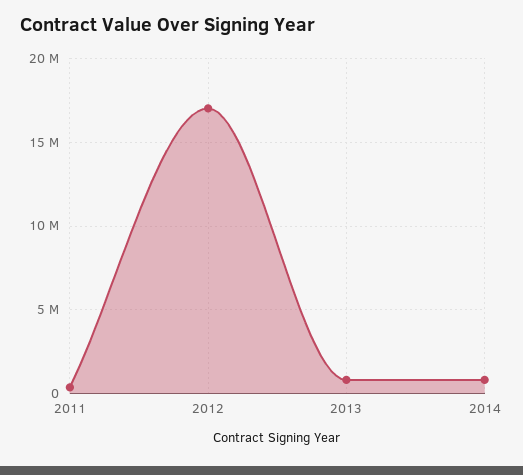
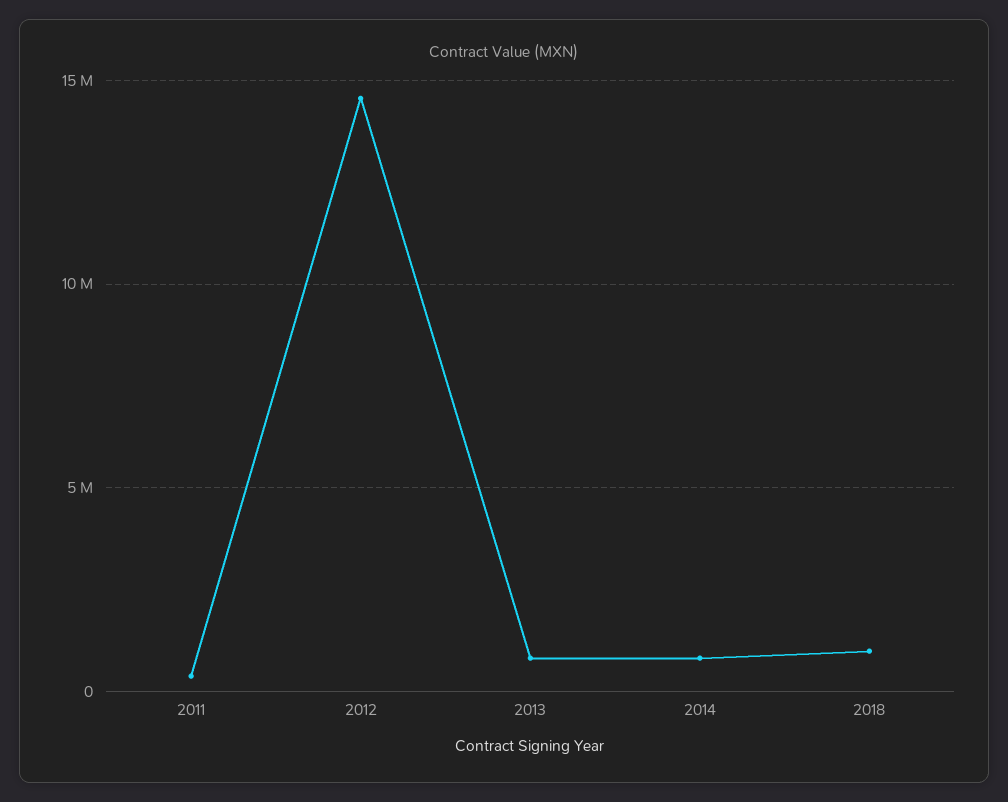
2012: 17000000 -> 14500000
2018: none -> 1000000

